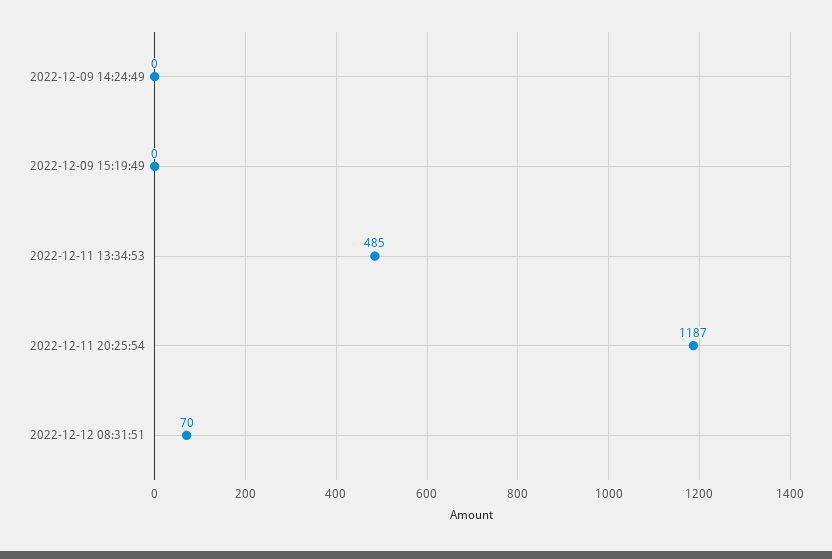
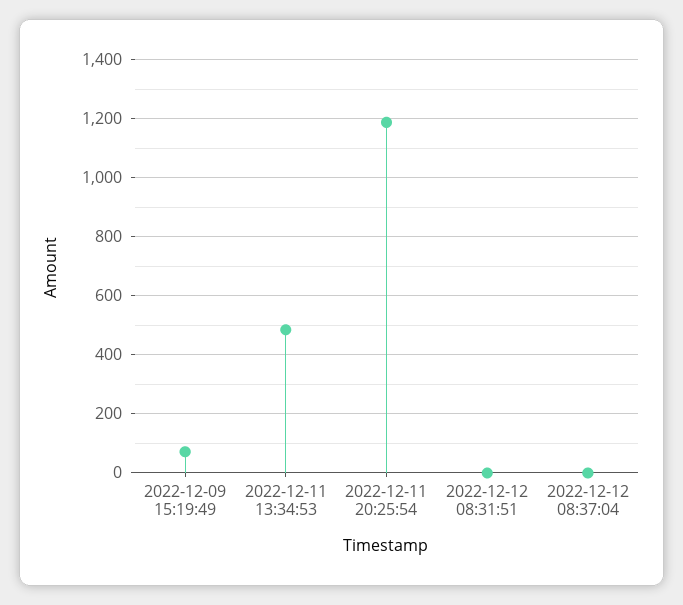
2022-12-09 14:24:49: 0 -> none
2022-12-09 15:19:49: 0 -> 75
2022-12-12 08:31:51: 70 -> 0
2022-12-12 08:37:04: none -> 0

